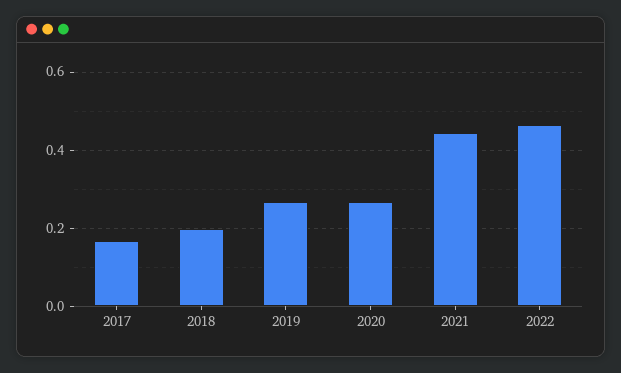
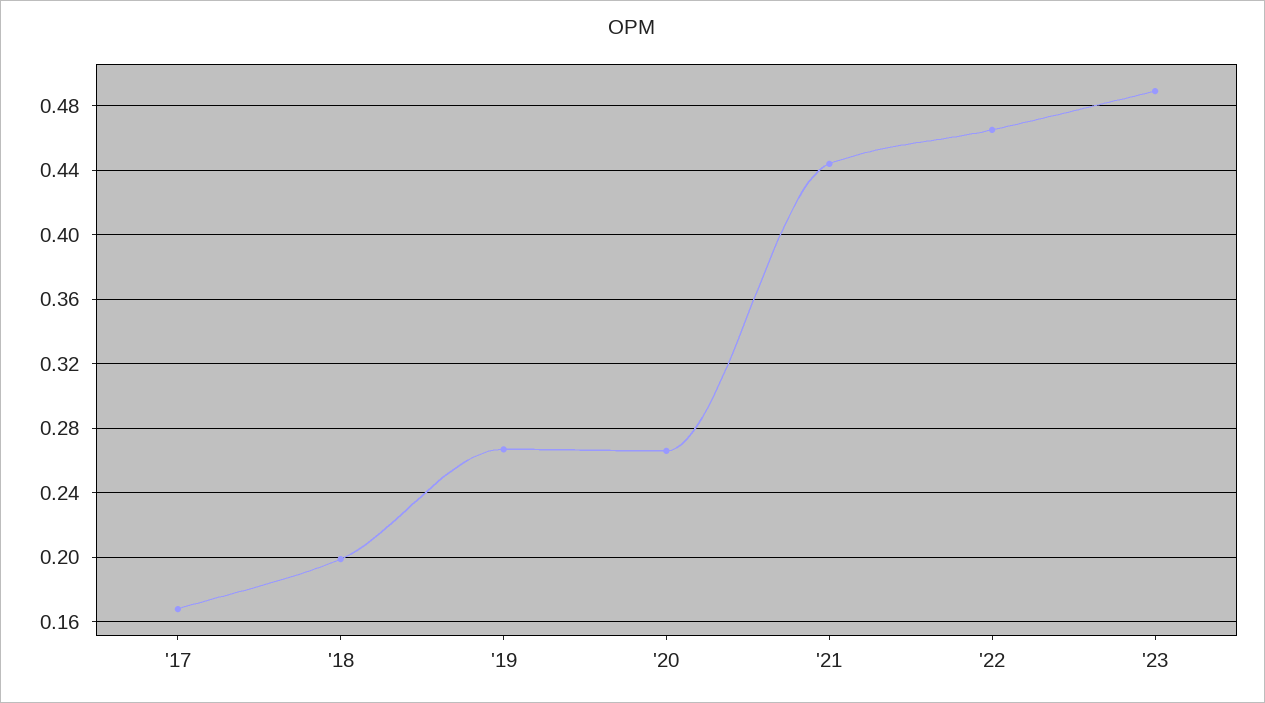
'23: none -> 0.49

